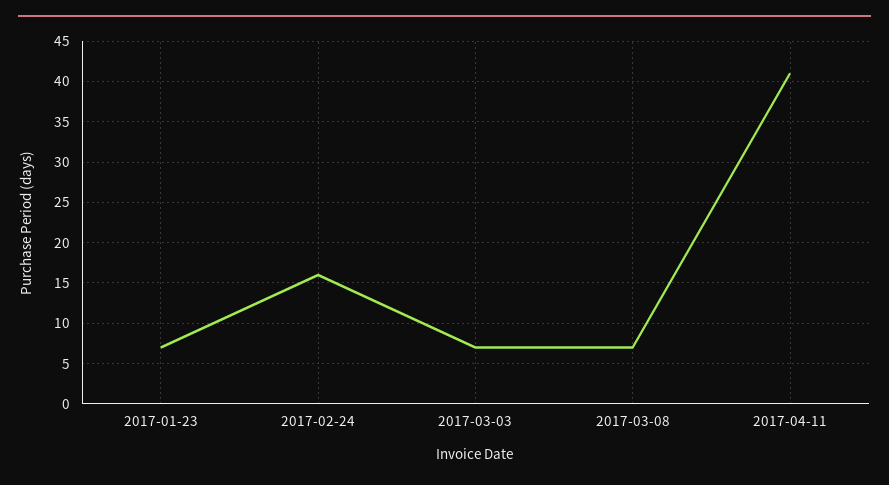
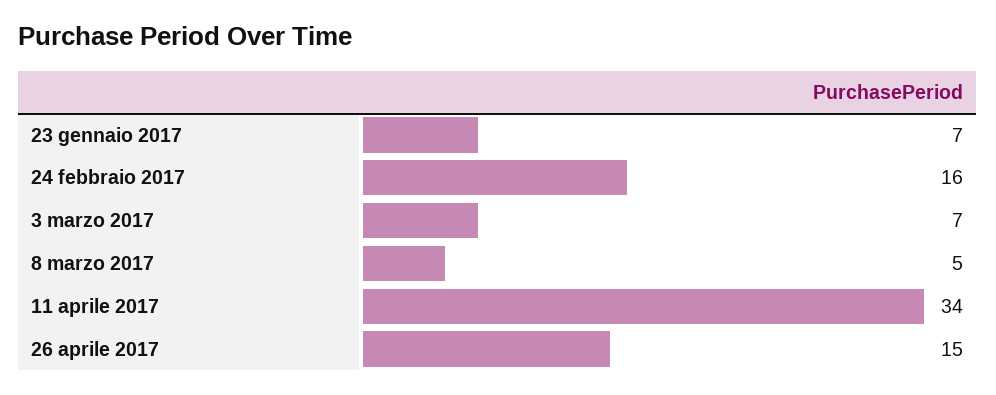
2017-03-08: 7 -> 5
2017-04-11: 41 -> 34
26 aprile 2017: none -> 15

